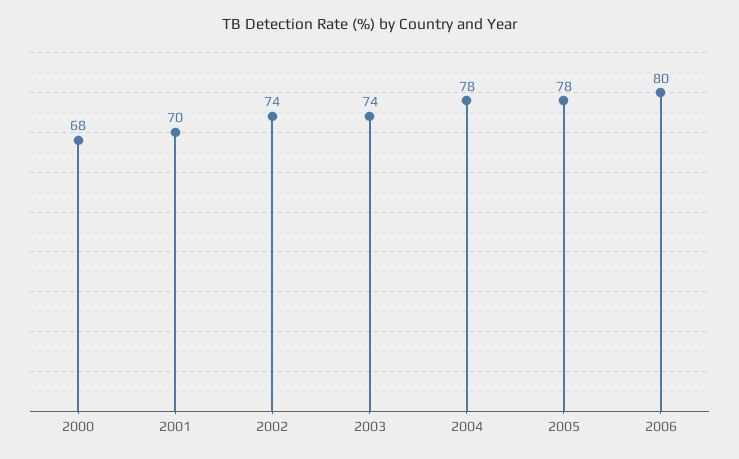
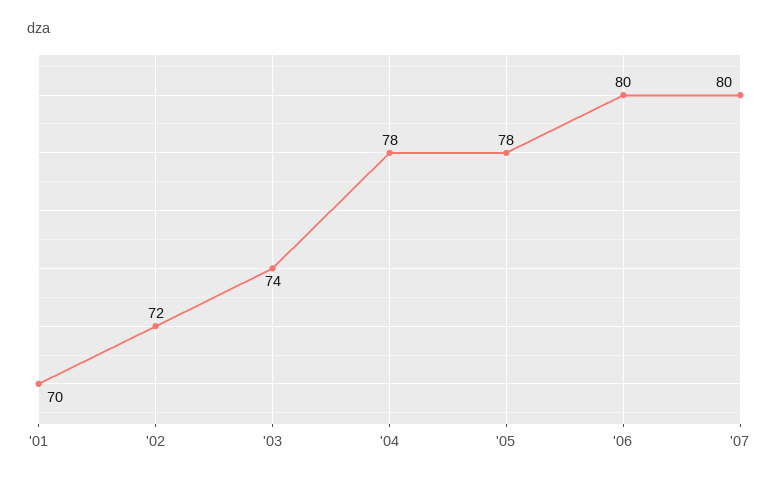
2000: 68 -> none
2002: 74 -> 72
'07: none -> 80

